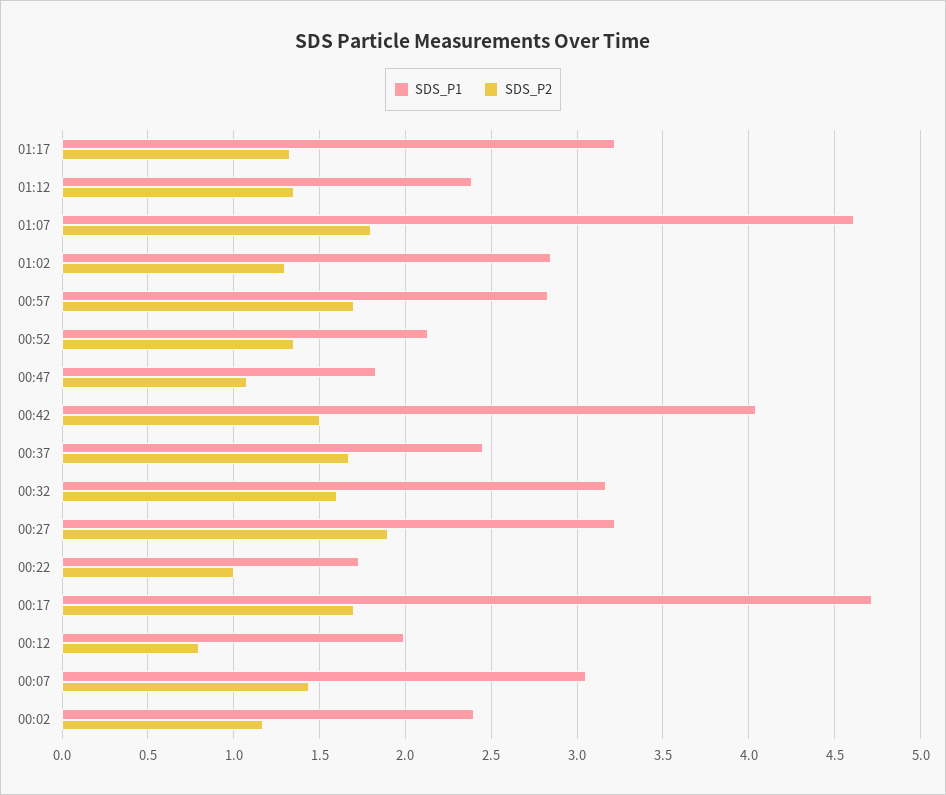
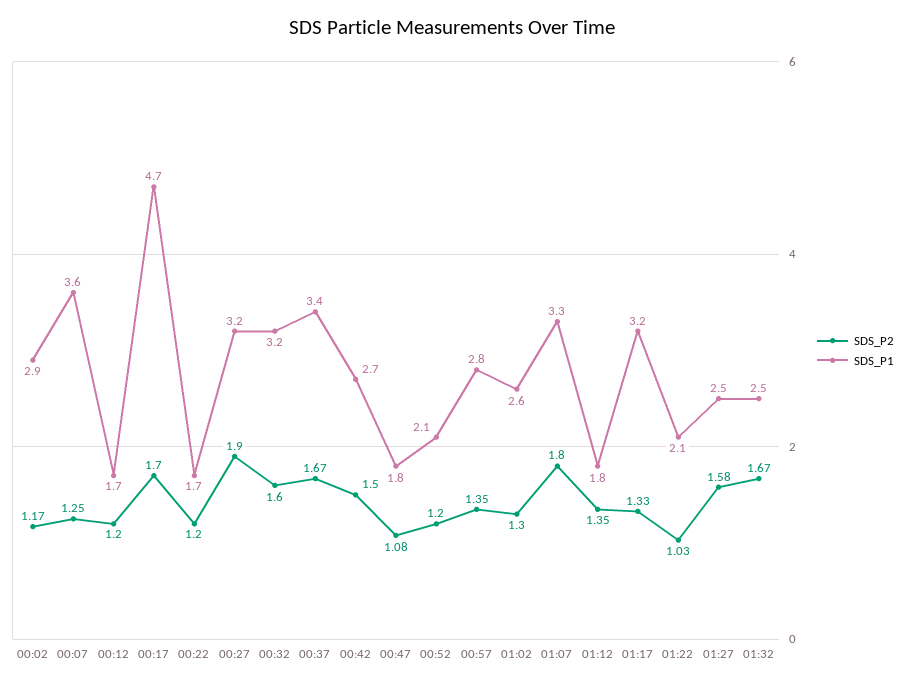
SDS_P1, 01:12: 2.4 -> 1.8
SDS_P1, 01:07: 4.6 -> 3.3
SDS_P1, 01:02: 2.85 -> 2.6
SDS_P2, 00:57: 1.7 -> 1.35
SDS_P2, 00:52: 1.35 -> 1.2
SDS_P1, 00:42: 4.05 -> 2.7
SDS_P1, 00:37: 2.45 -> 3.4
SDS_P2, 00:22: 1 -> 1.2
SDS_P1, 00:12: 2 -> 1.7
SDS_P2, 00:12: 0.8 -> 1.2
SDS_P1, 00:07: 3.05 -> 3.6
SDS_P2, 00:07: 1.45 -> 1.25
SDS_P1, 00:02: 2.4 -> 2.9
SDS_P2, 01:22: none -> 1.03
SDS_P1, 01:22: none -> 2.1
SDS_P2, 01:27: none -> 1.58
SDS_P1, 01:27: none -> 2.5
SDS_P2, 01:32: none -> 1.67
SDS_P1, 01:32: none -> 2.5

